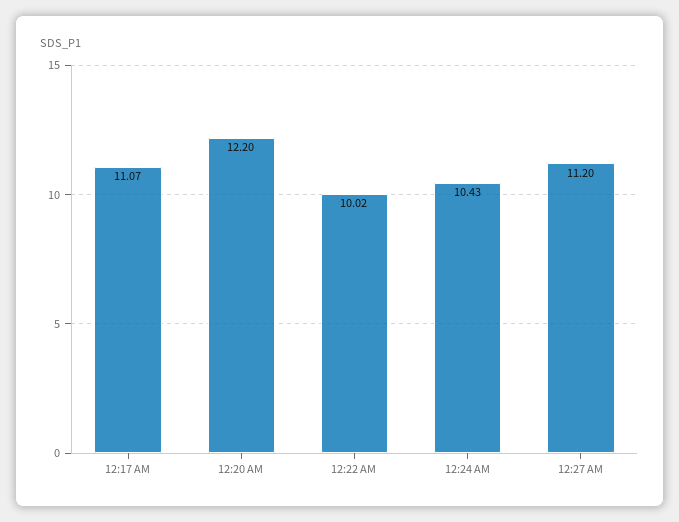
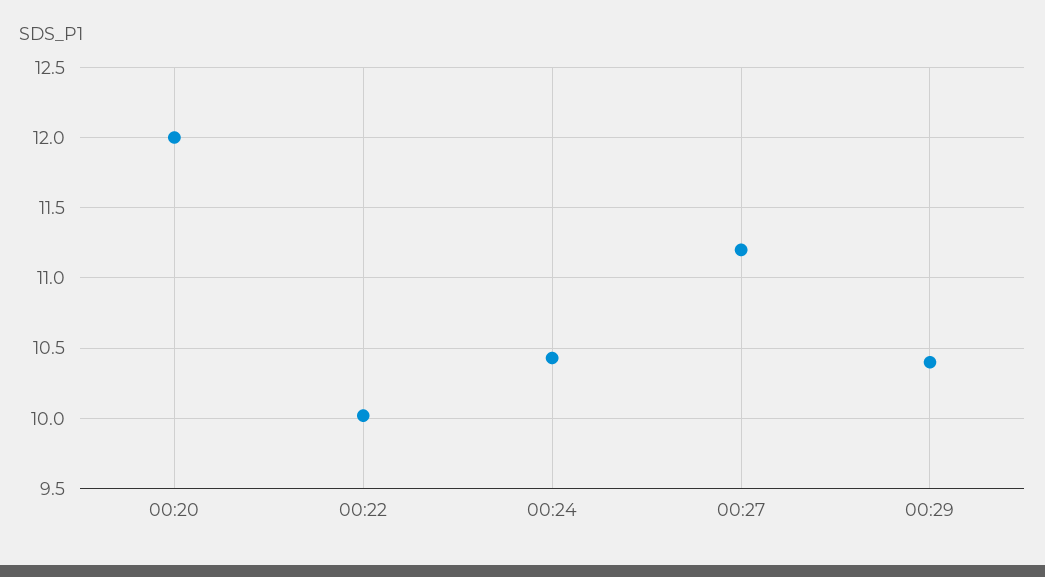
12:17 AM: 11.07 -> none
12:20 AM: 12.2 -> 12
00:29: none -> 10.4

